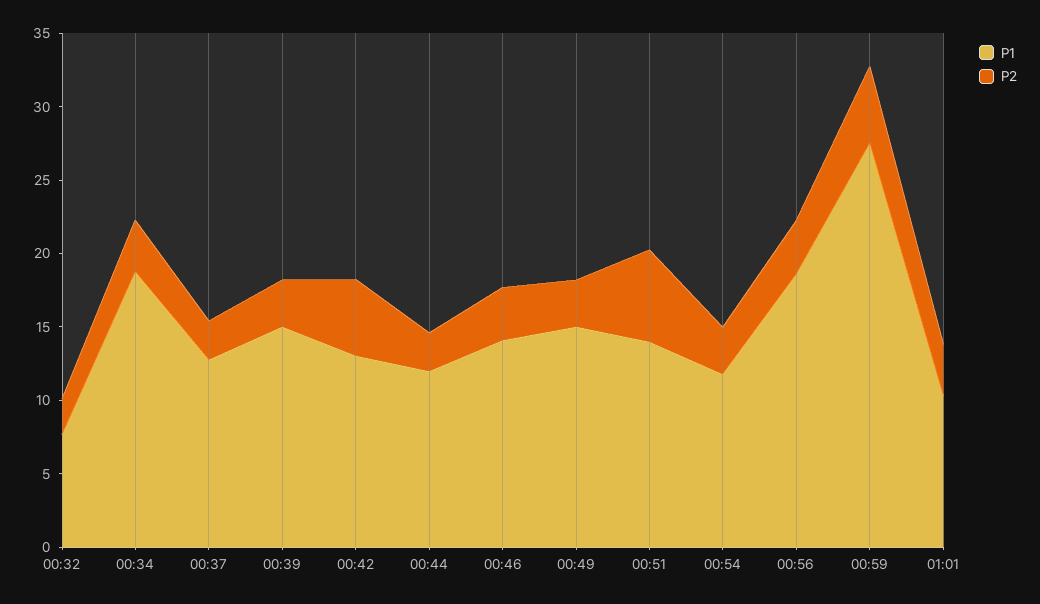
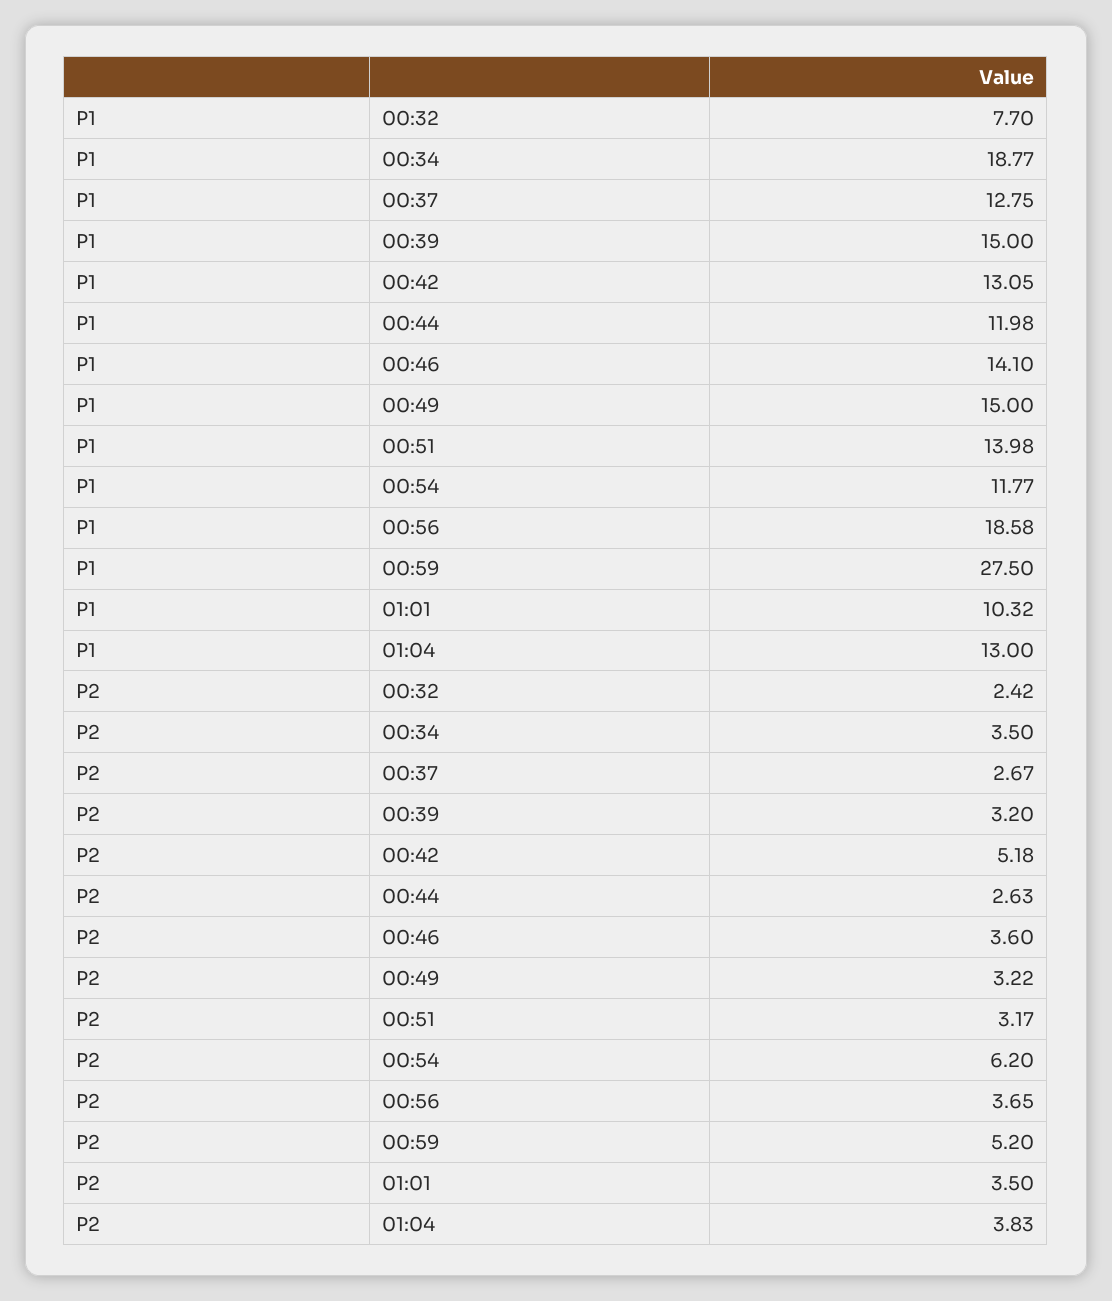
P2, 00:51: 6 -> 3.17
P2, 00:54: 3 -> 6.2
P1, 01:04: none -> 13
P2, 01:04: none -> 3.83

